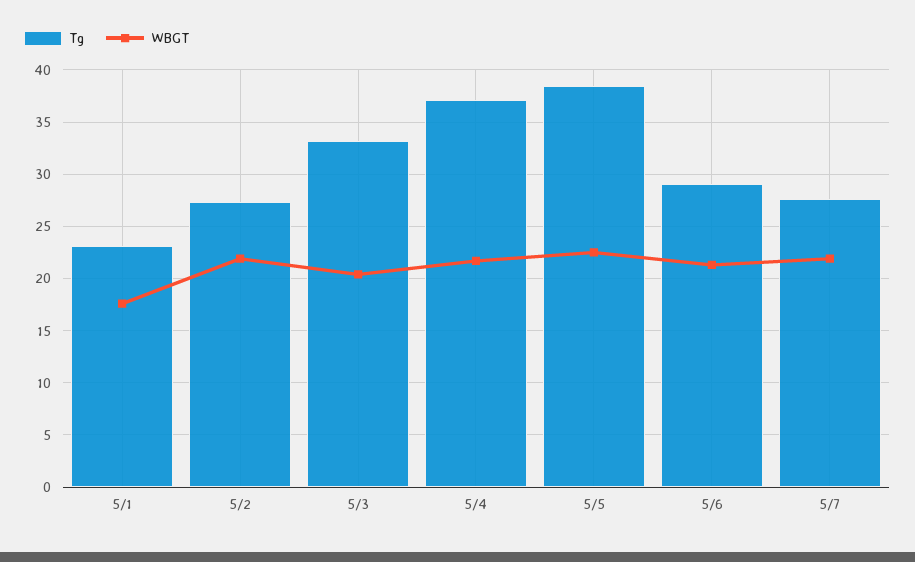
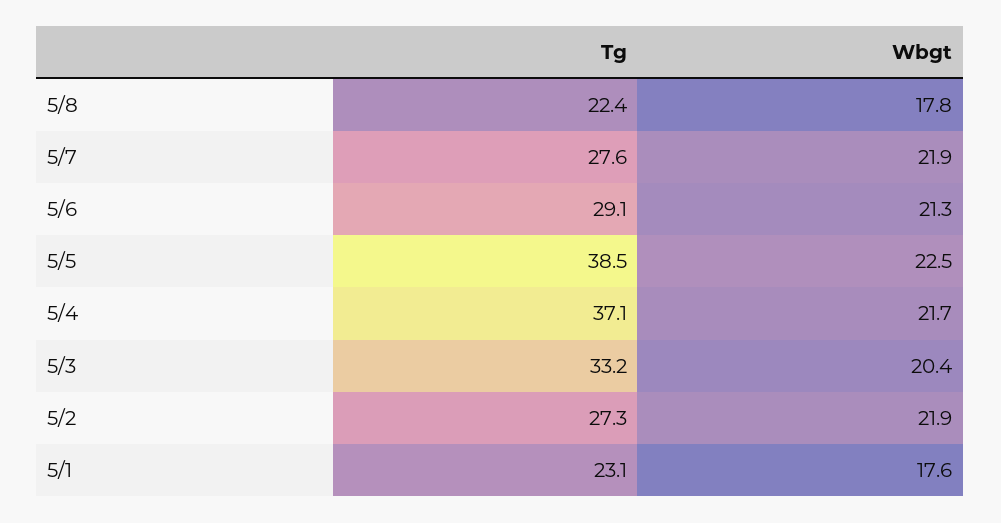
Tg, 5/8: none -> 22.4
WBGT, 5/8: none -> 17.8

